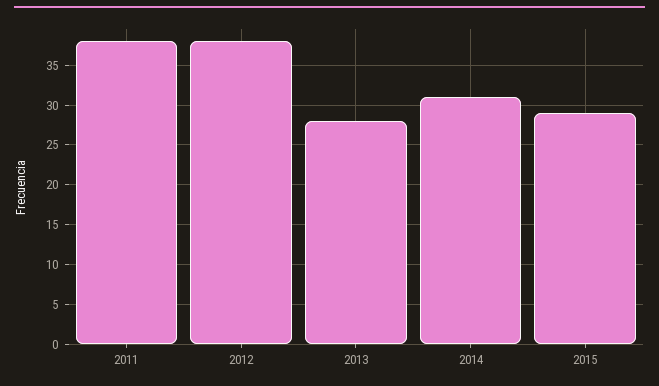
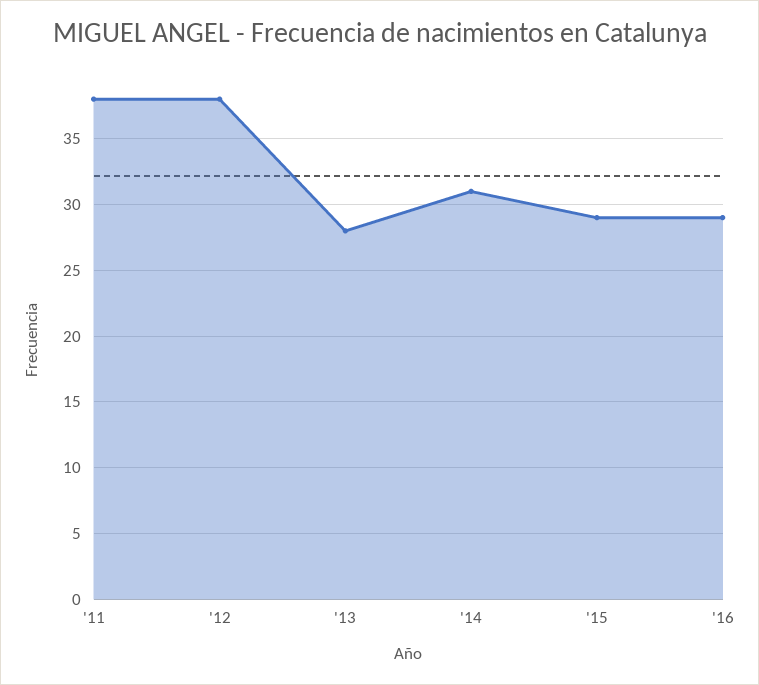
'16: none -> 29

